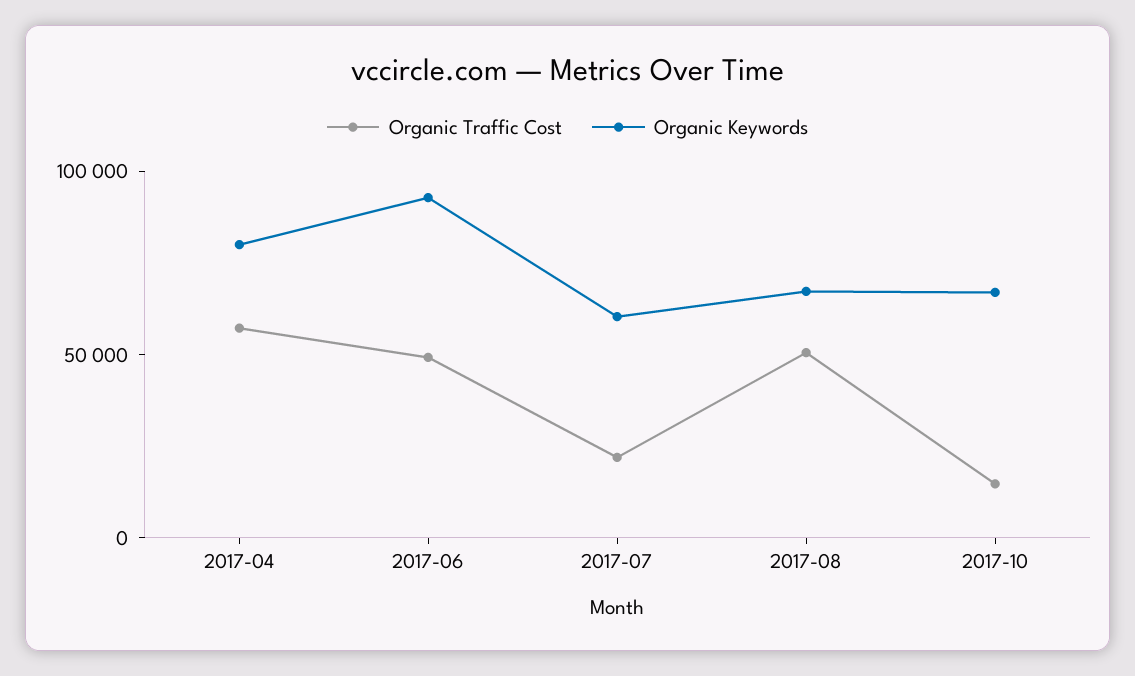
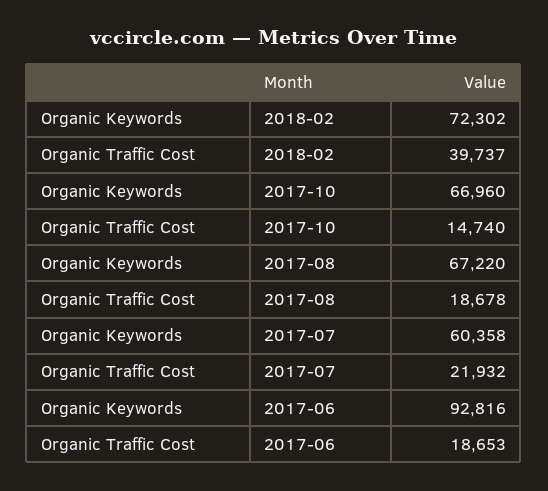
Organic Traffic Cost, 2017-04: 60000 -> none
Organic Keywords, 2017-04: 80000 -> none
Organic Traffic Cost, 2017-06: 50000 -> 18653
Organic Traffic Cost, 2017-08: 50000 -> 18678
Organic Keywords, 2018-02: none -> 72302
Organic Traffic Cost, 2018-02: none -> 39737

